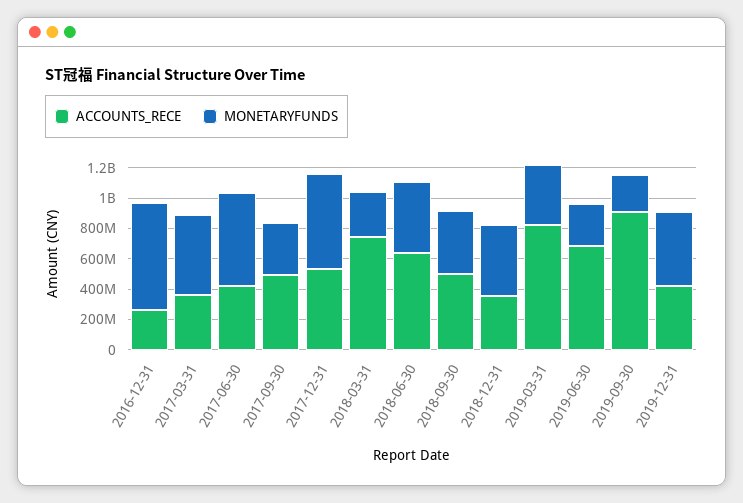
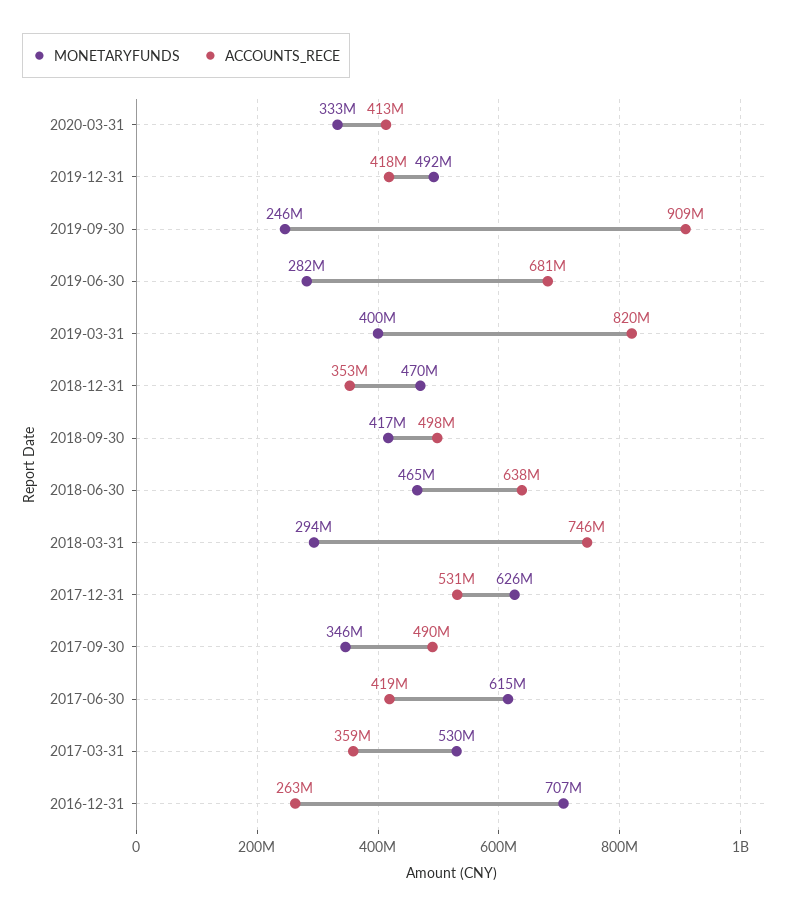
MONETARYFUNDS, 2020-03-31: none -> 333000000
ACCOUNTS_RECE, 2020-03-31: none -> 413000000

